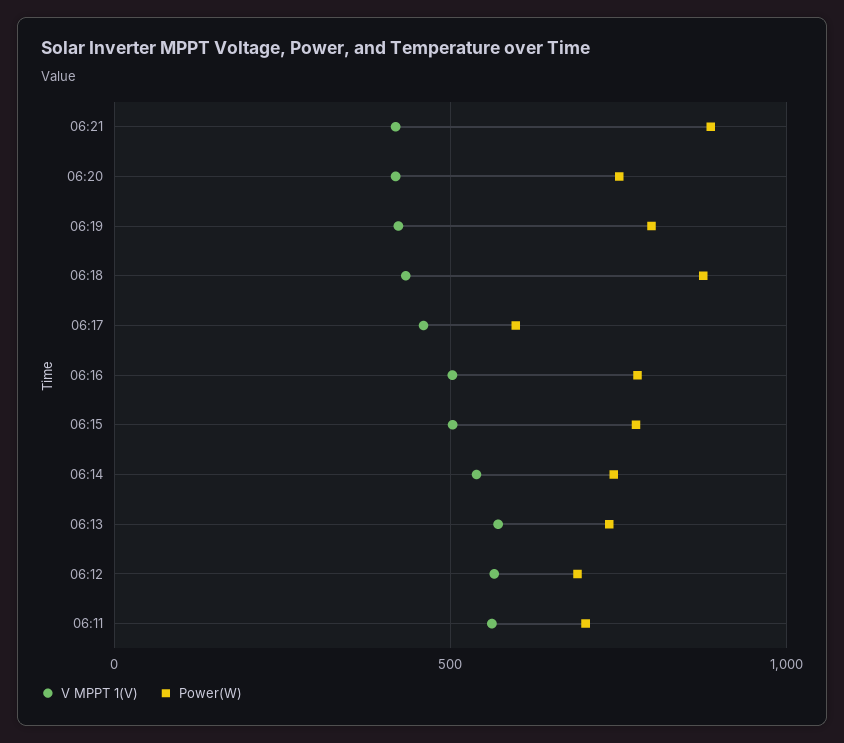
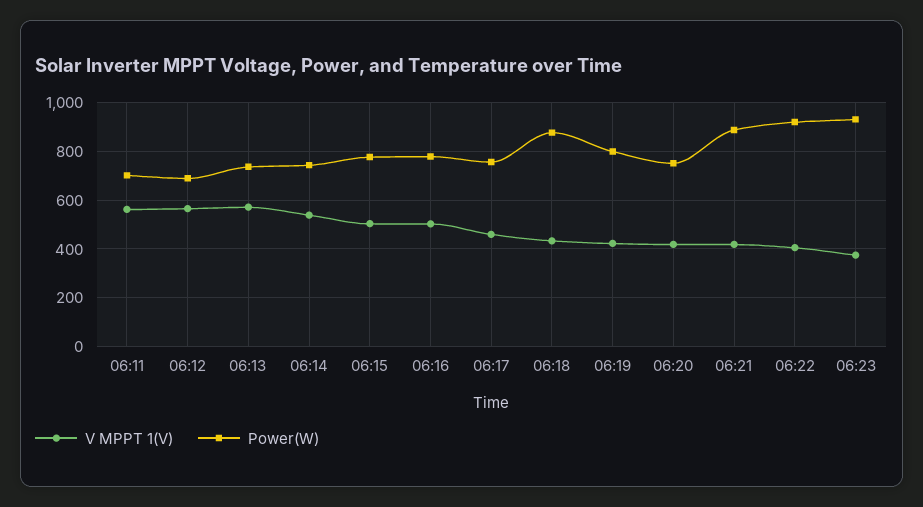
Power(W), 06:17: 600 -> 750
V MPPT 1(V), 06:22: none -> 400
Power(W), 06:22: none -> 925
V MPPT 1(V), 06:23: none -> 375
Power(W), 06:23: none -> 925

